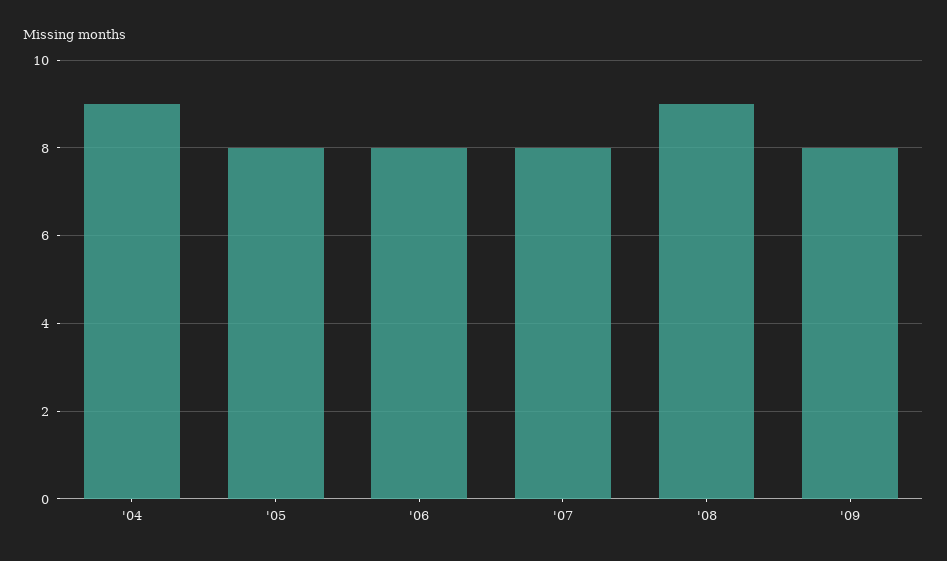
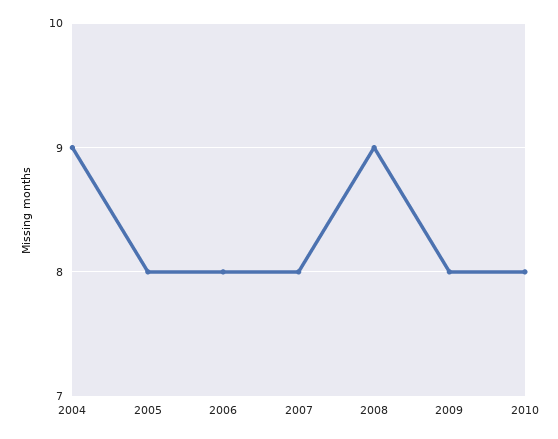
2010: none -> 8

